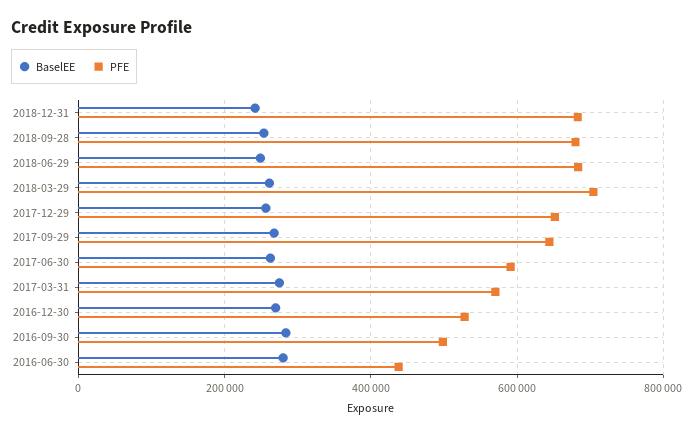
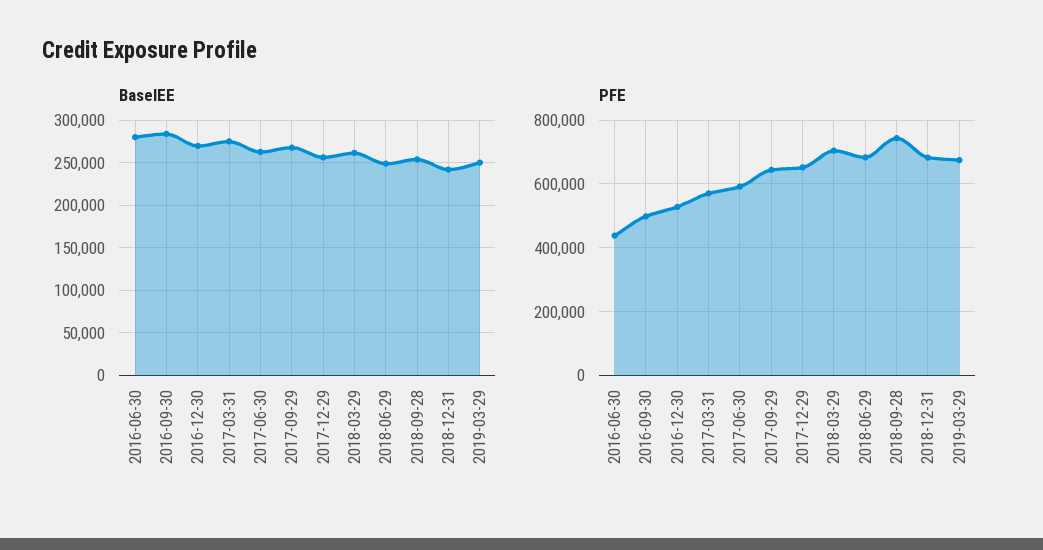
PFE, 2018-09-28: 680000 -> 740000
BaselEE, 2019-03-29: none -> 250000
PFE, 2019-03-29: none -> 680000

